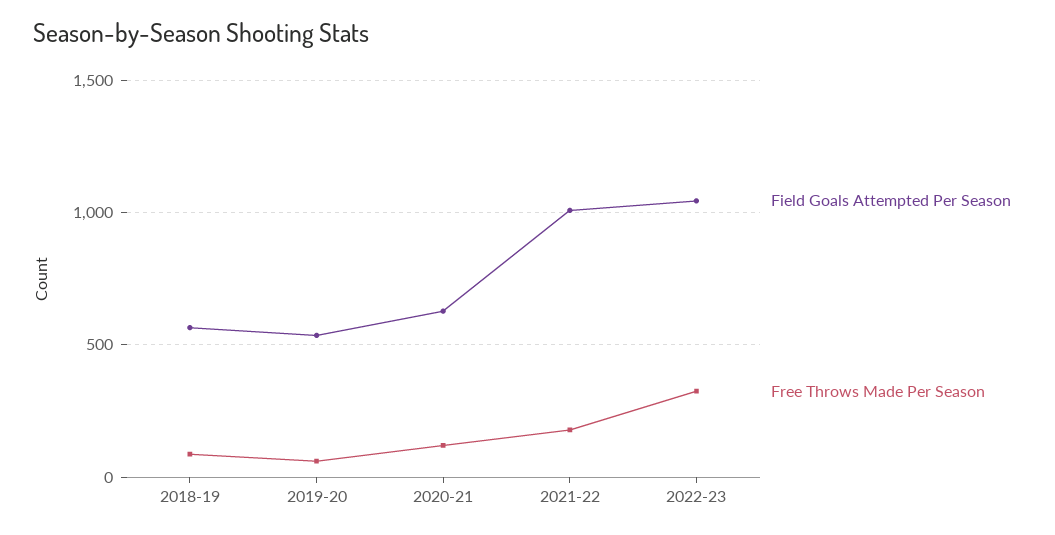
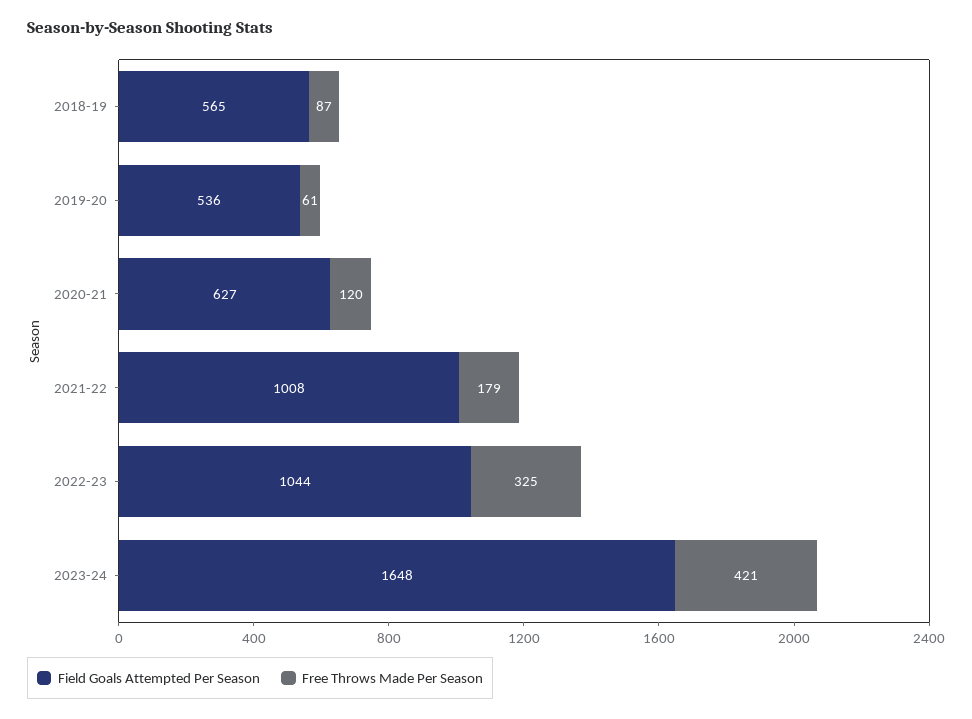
Field Goals Attempted Per Season, 2023-24: none -> 1648
Free Throws Made Per Season, 2023-24: none -> 421

